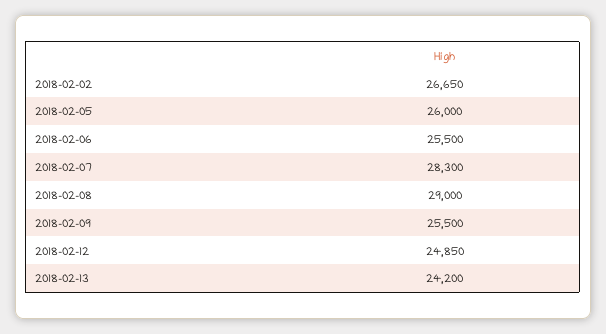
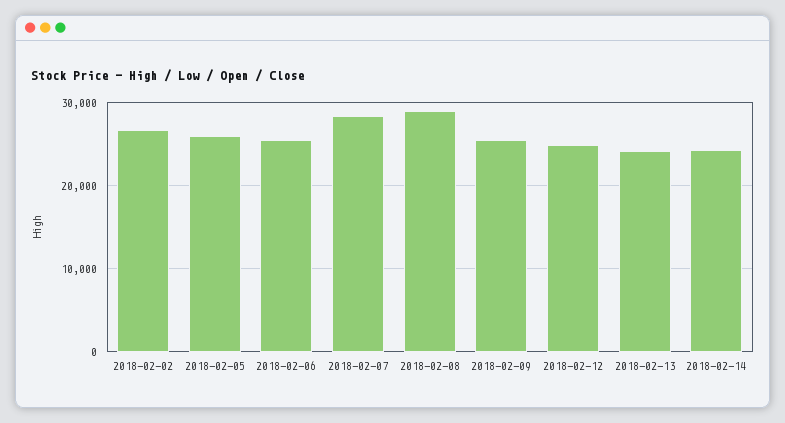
2018-02-14: none -> 24000

